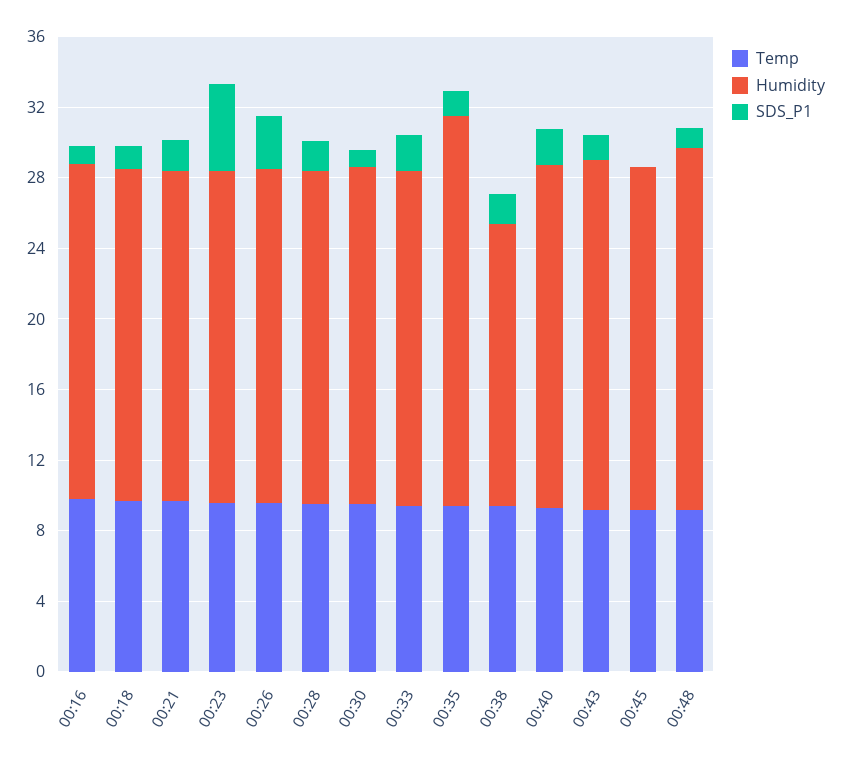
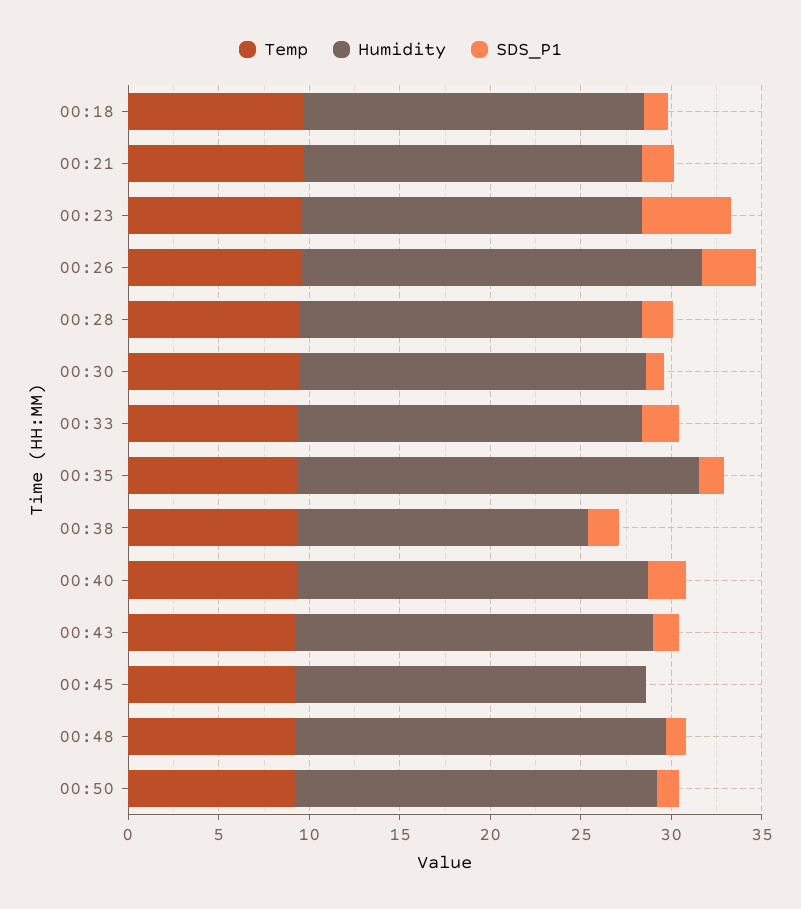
Temp, 00:16: 10 -> none
Humidity, 00:16: 19 -> none
SDS_P1, 00:16: 1 -> none
Humidity, 00:26: 19 -> 22
Temp, 00:50: none -> 9
Humidity, 00:50: none -> 20
SDS_P1, 00:50: none -> 1

